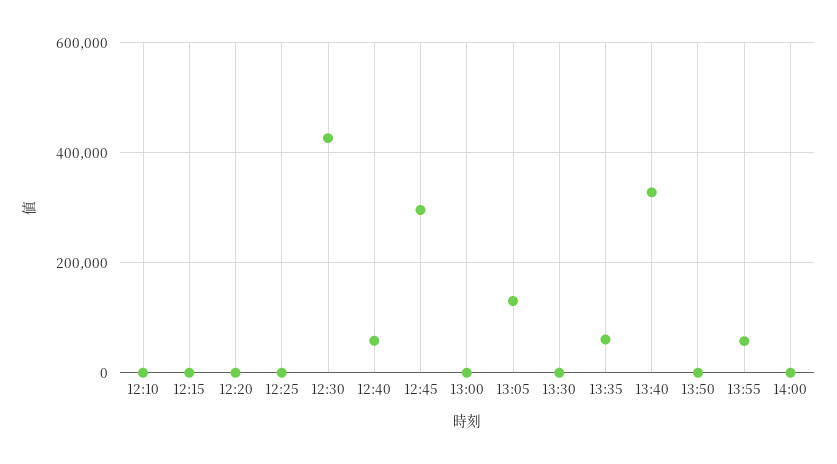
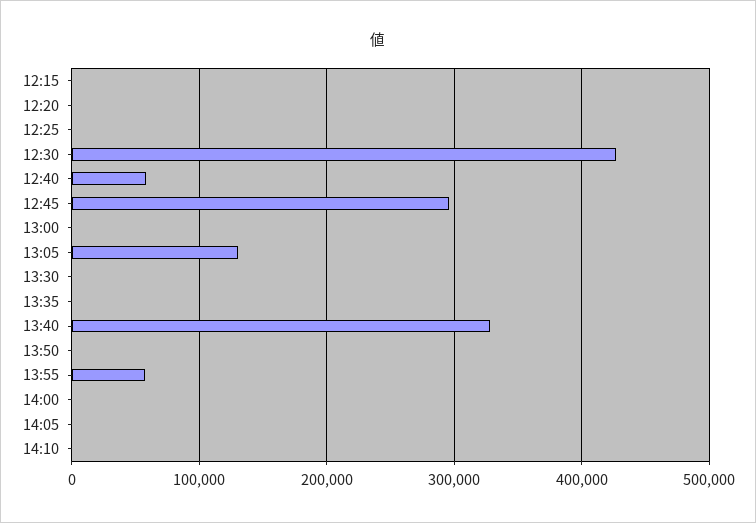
12:10: 0 -> none
13:35: 60000 -> 0
14:05: none -> 0
14:10: none -> 0

